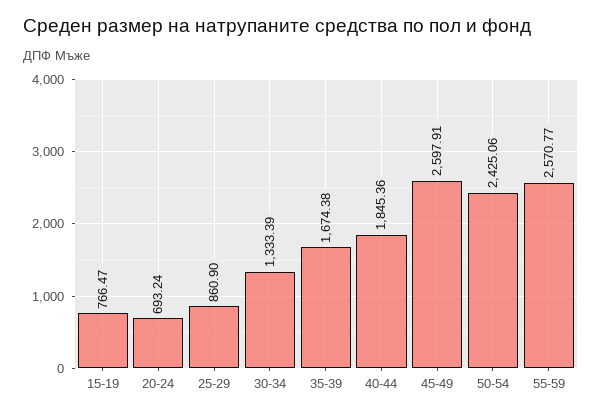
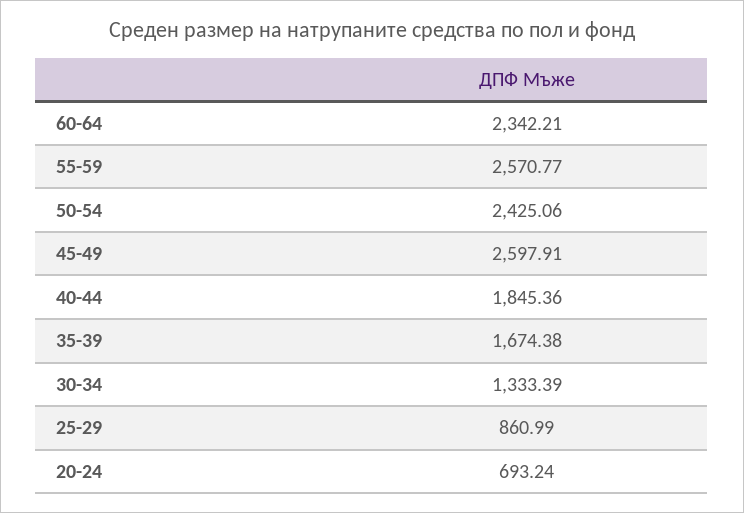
15-19: 766.47 -> none
25-29: 860.9 -> 860.99
60-64: none -> 2342.21

